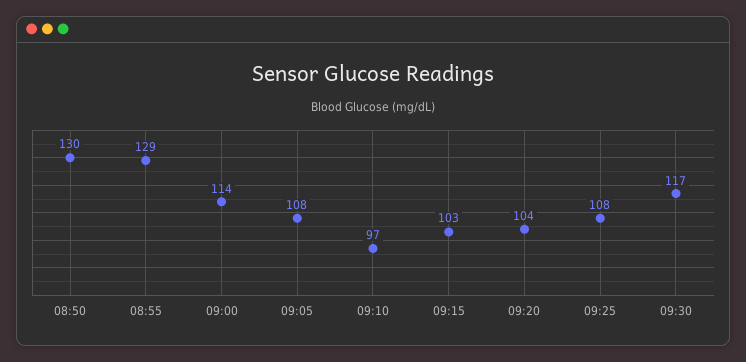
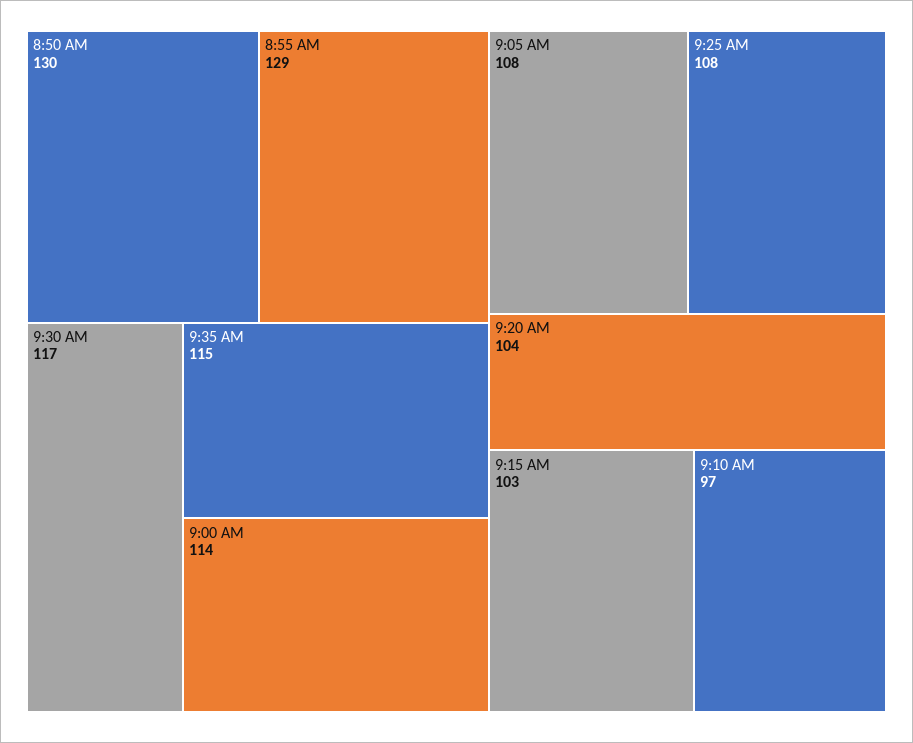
9:35 AM: none -> 115

